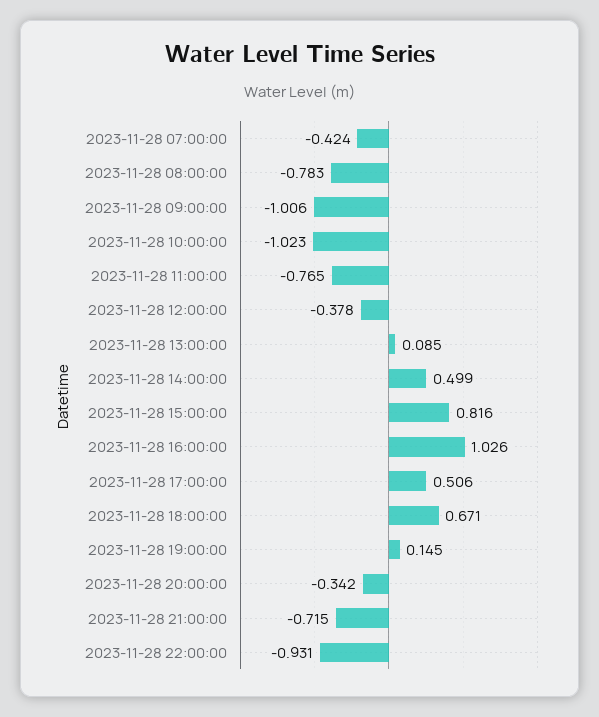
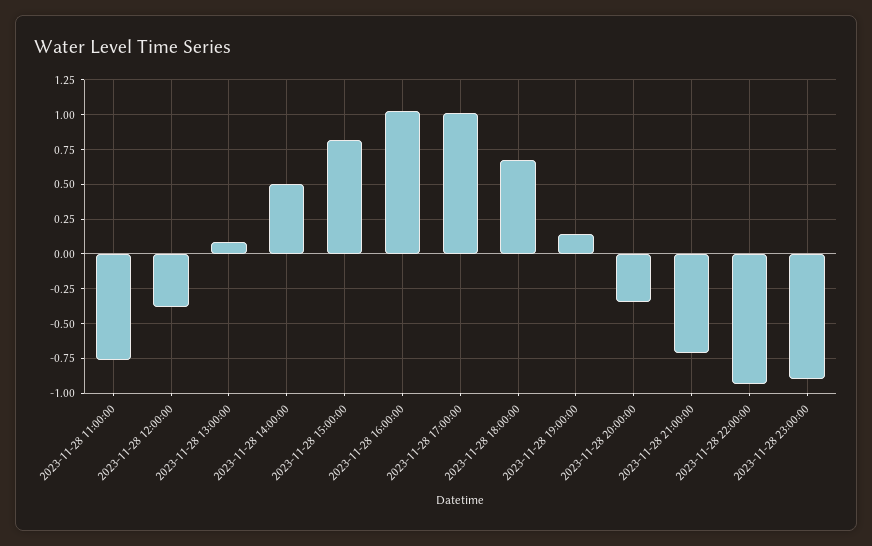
2023-11-28 07:00:00: -0.424 -> none
2023-11-28 08:00:00: -0.783 -> none
2023-11-28 09:00:00: -1.006 -> none
2023-11-28 10:00:00: -1.023 -> none
2023-11-28 17:00:00: 0.506 -> 1
2023-11-28 23:00:00: none -> -0.9

